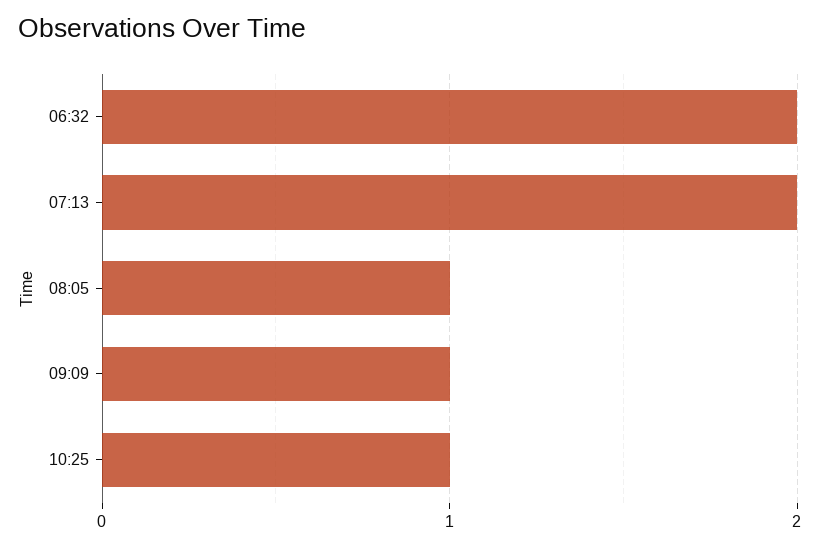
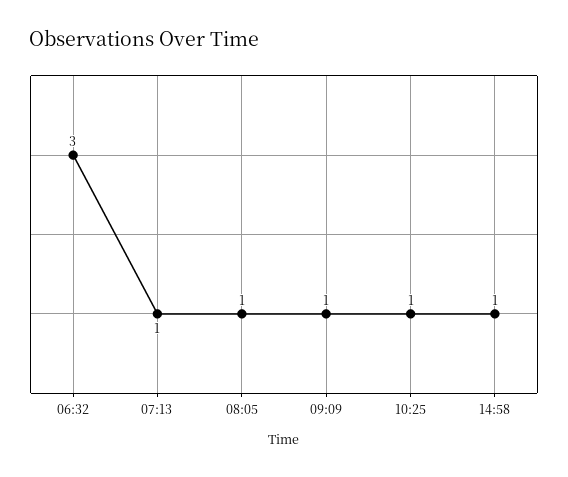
06:32: 2 -> 3
07:13: 2 -> 1
14:58: none -> 1

